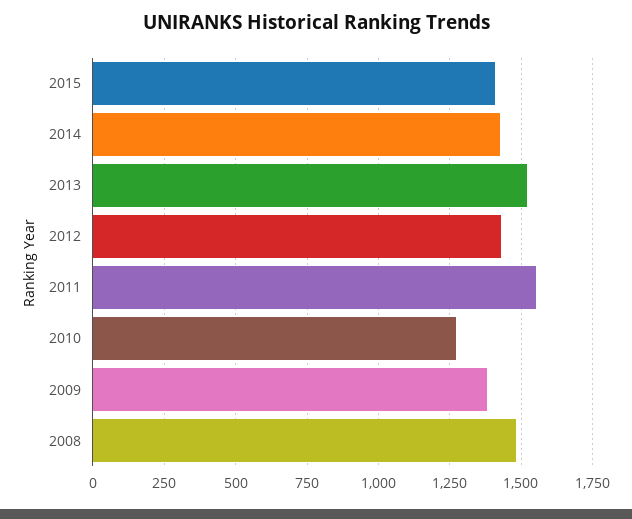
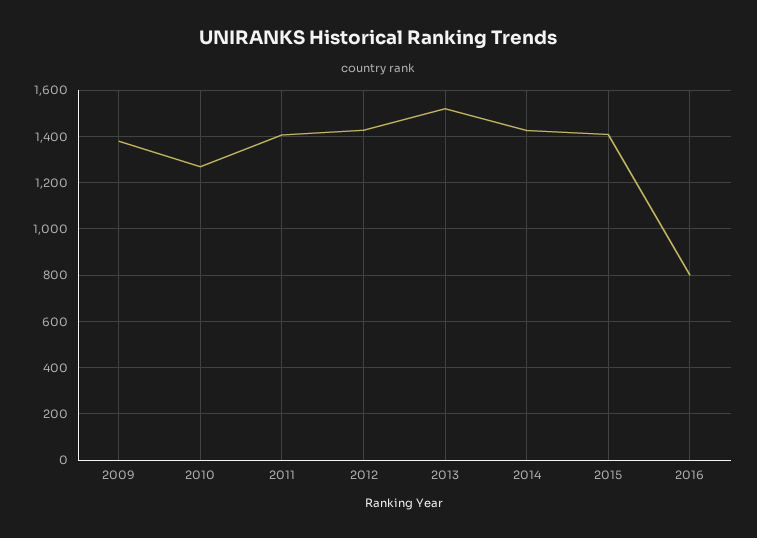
2011: 1550 -> 1400
2008: 1475 -> none
2016: none -> 800

